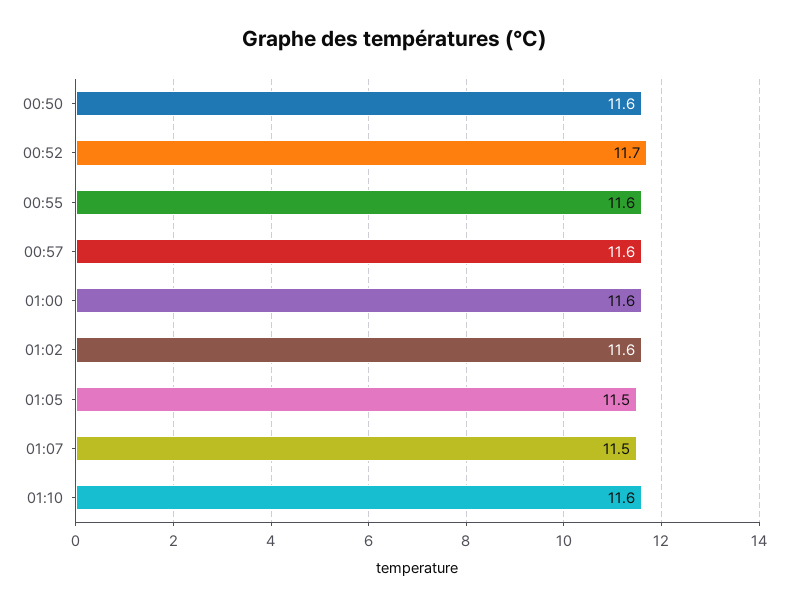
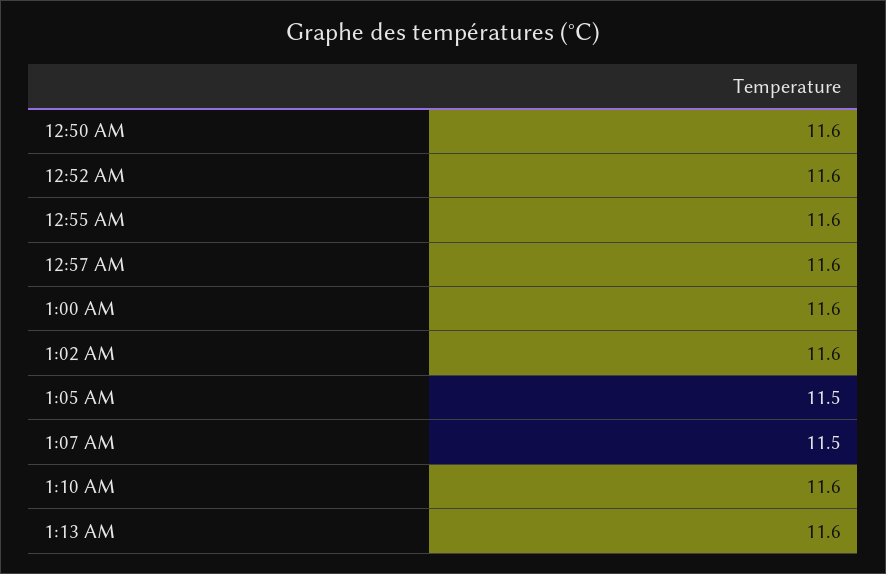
00:52: 11.7 -> 11.6
1:13 AM: none -> 11.6

